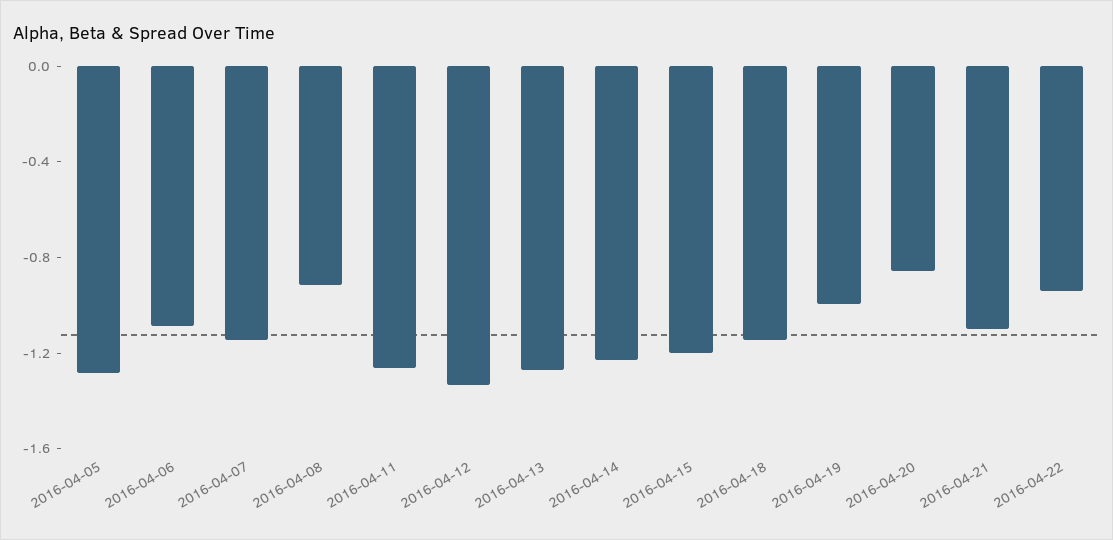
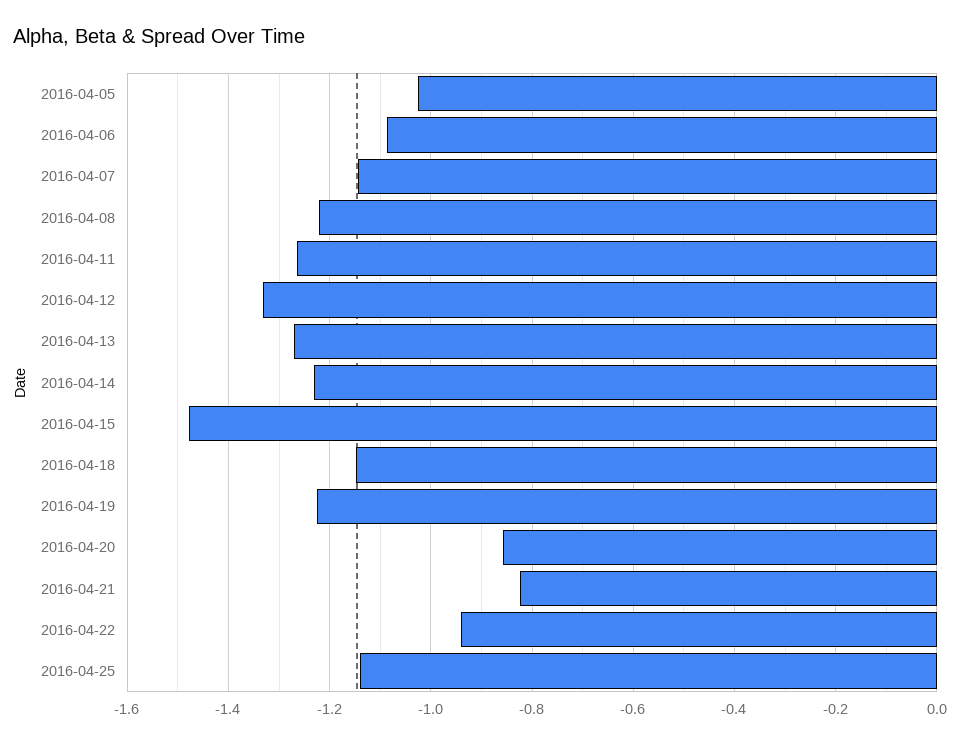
2016-04-05: -1.3 -> -1.02
2016-04-08: -0.9 -> -1.22
2016-04-15: -1.2 -> -1.48
2016-04-19: -1 -> -1.22
2016-04-21: -1.1 -> -0.82
2016-04-25: none -> -1.14

